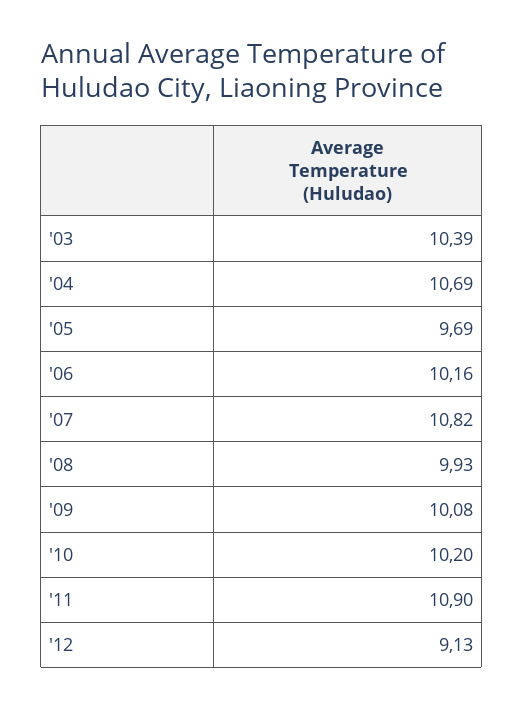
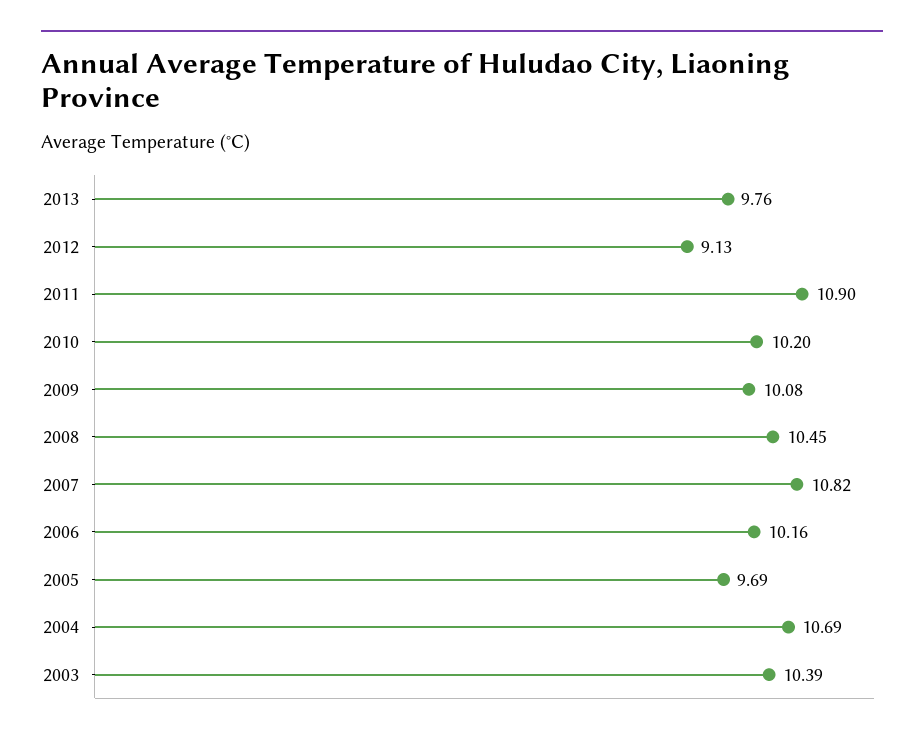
'08: 9.93 -> 10.45
2013: none -> 9.76

